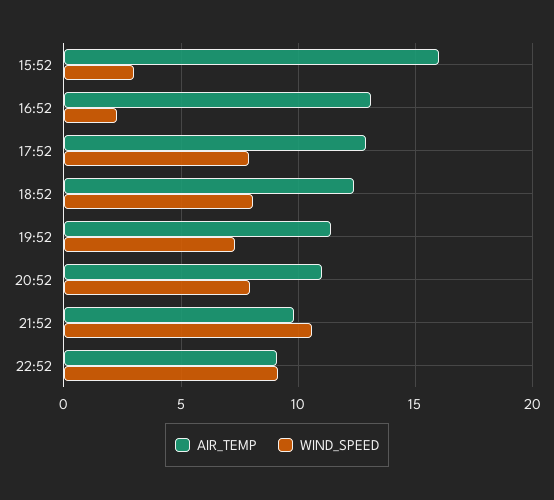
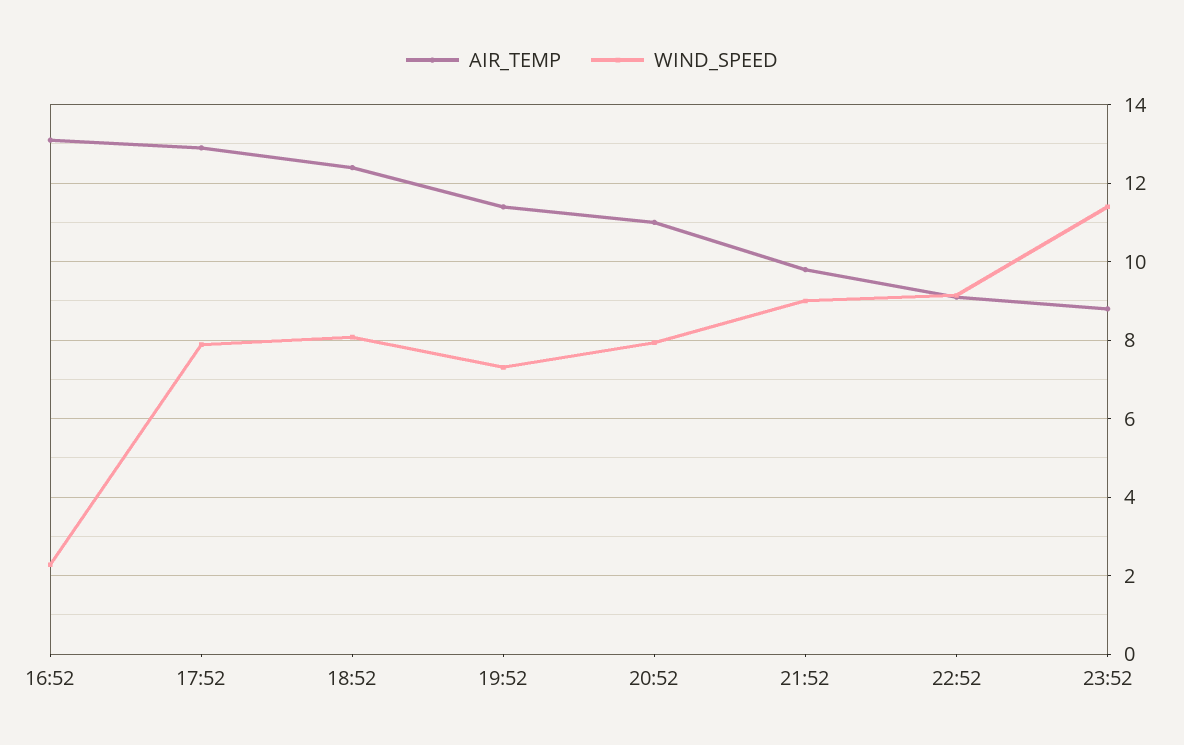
AIR_TEMP, 15:52: 16 -> none
WIND_SPEED, 15:52: 3 -> none
WIND_SPEED, 21:52: 10.5 -> 9
AIR_TEMP, 23:52: none -> 8.8
WIND_SPEED, 23:52: none -> 11.4

